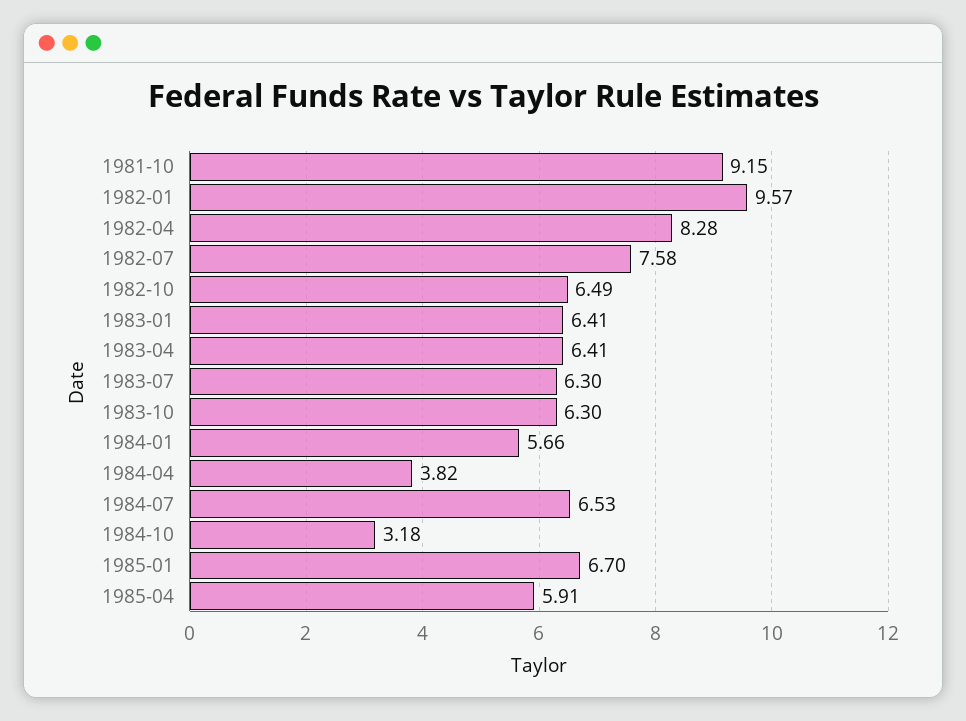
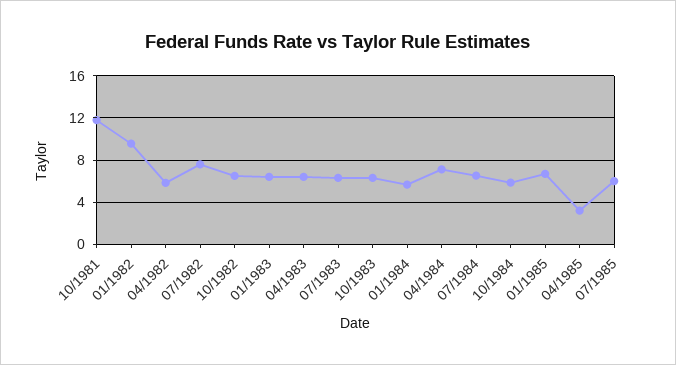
1981-10: 9.15 -> 12
1982-04: 8.28 -> 6
1984-04: 3.82 -> 7
1984-10: 3.18 -> 6
1985-04: 5.91 -> 3
07/1985: none -> 6

